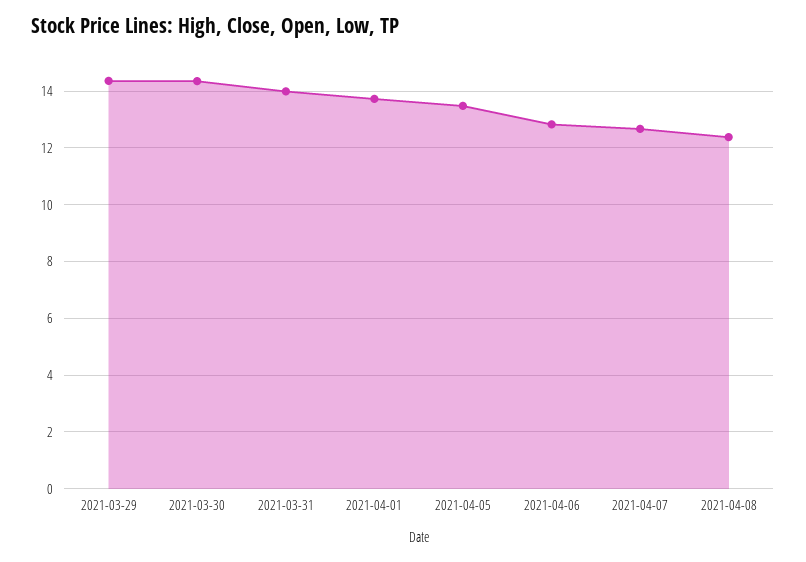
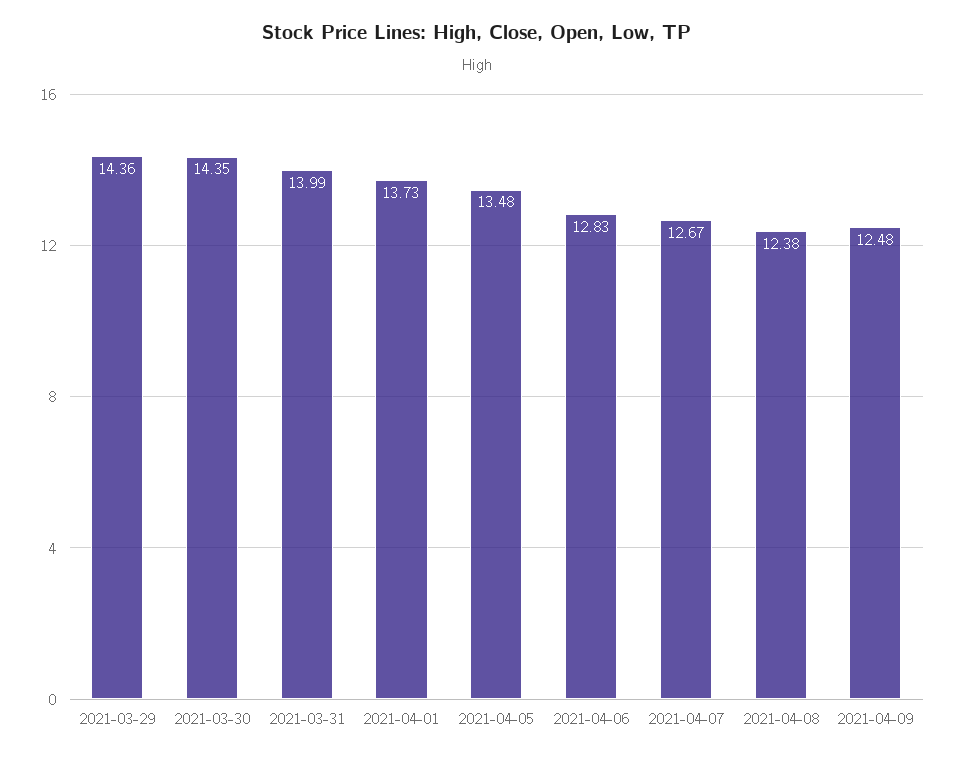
2021-04-09: none -> 12.48

